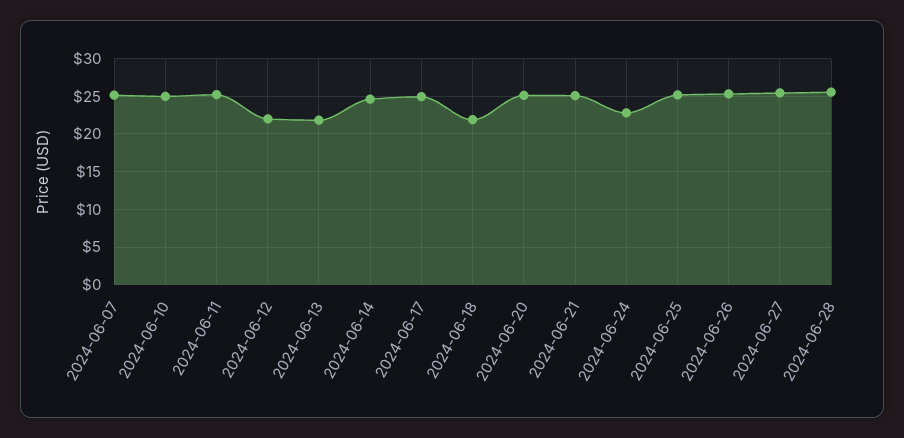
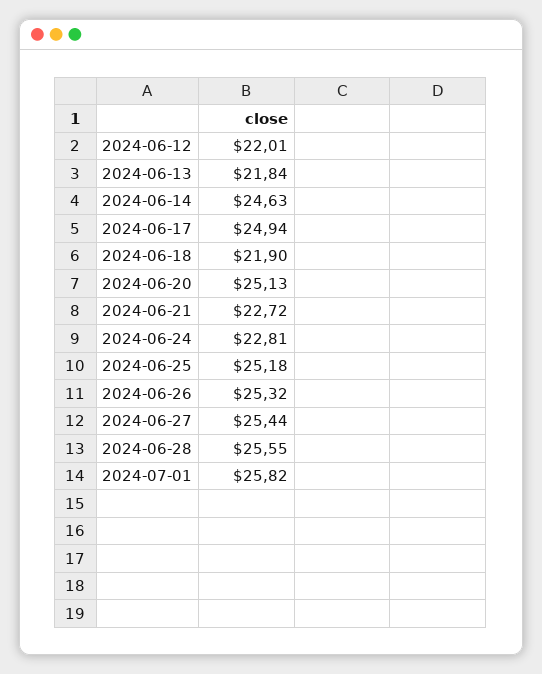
2024-06-07: 25 -> none
2024-06-10: 25 -> none
2024-06-11: 25 -> none
2024-06-21: 25 -> 22.72
2024-07-01: none -> 25.82

